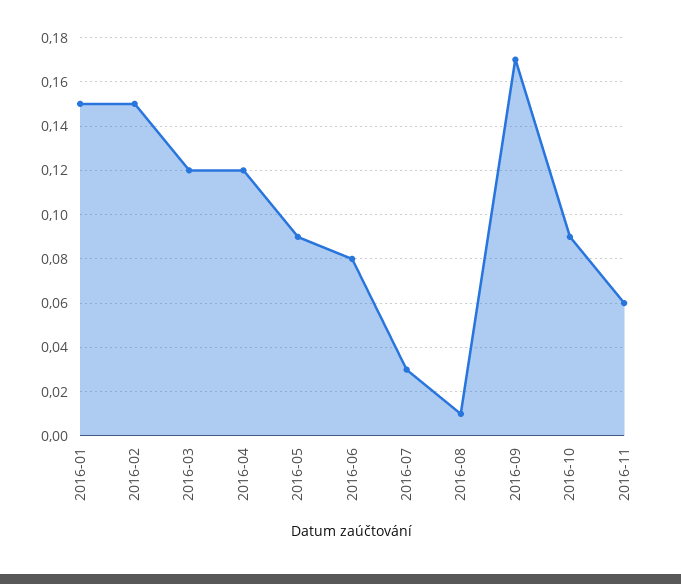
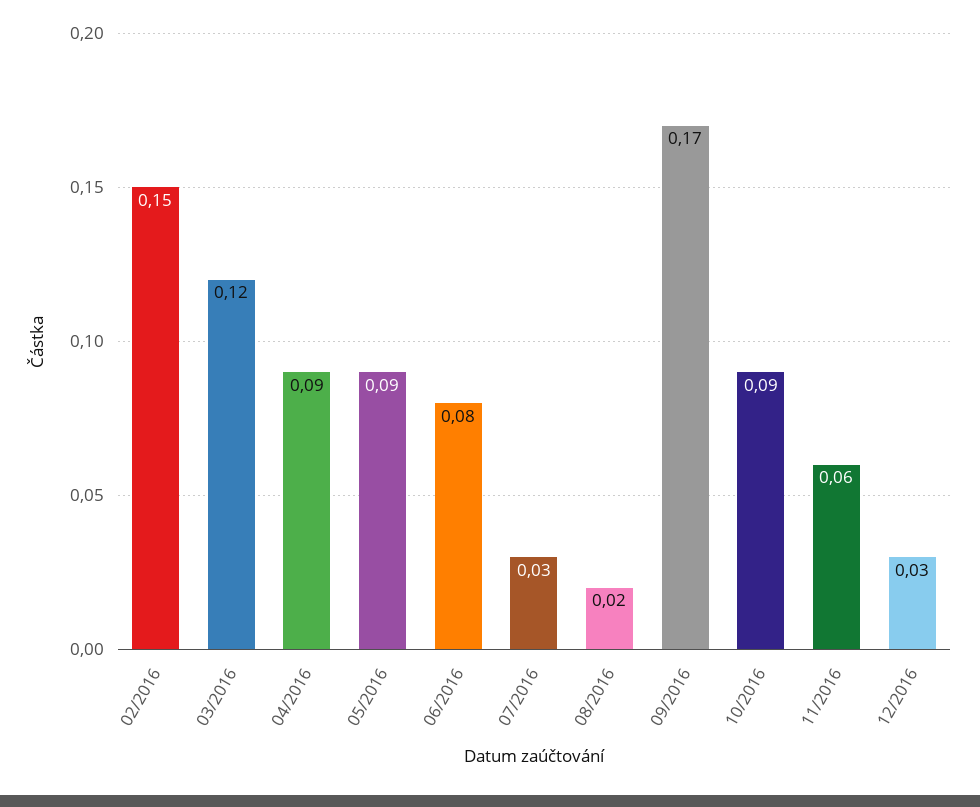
2016-01: 0.15 -> none
2016-04: 0.12 -> 0.09
2016-08: 0.01 -> 0.02
12/2016: none -> 0.03

